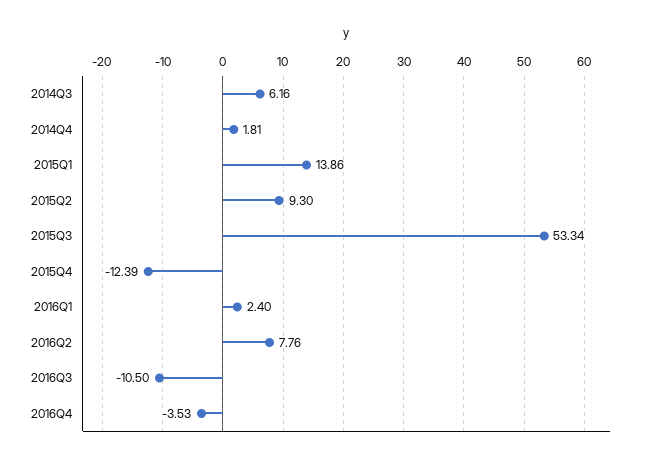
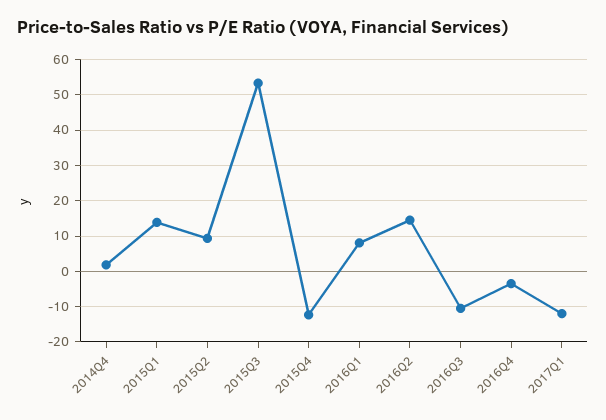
2014Q3: 6.16 -> none
2016Q1: 2.4 -> 8
2016Q2: 7.76 -> 14
2017Q1: none -> -12

